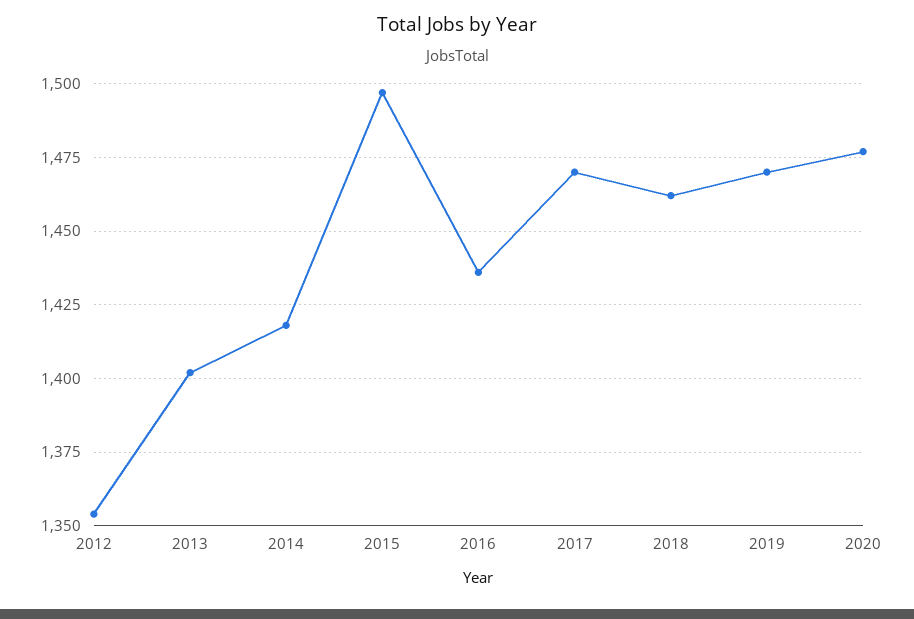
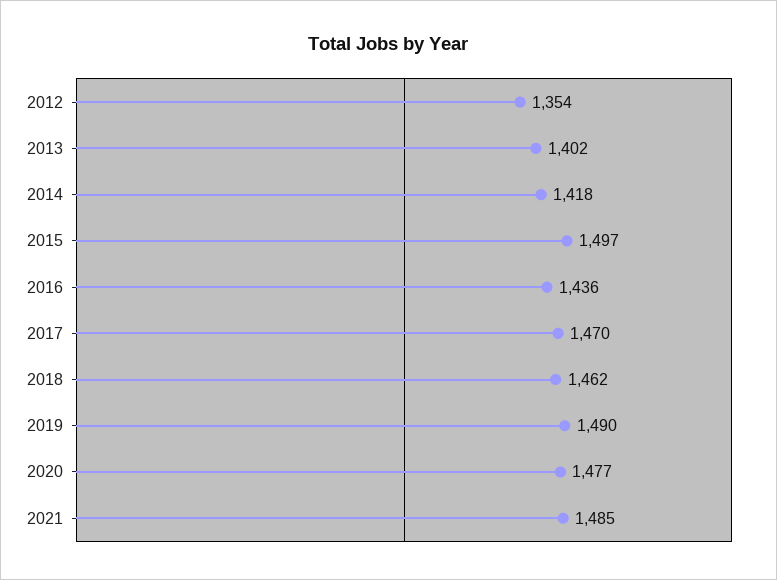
2019: 1470 -> 1490
2021: none -> 1485

